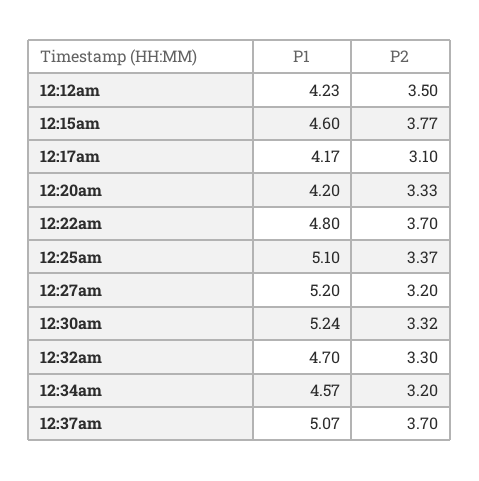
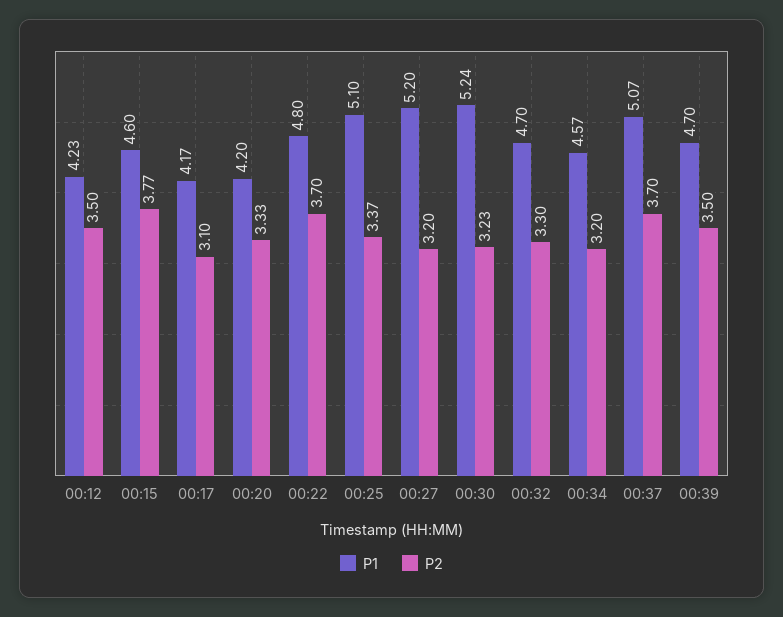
P2, 12:30am: 3.32 -> 3.23
P1, 00:39: none -> 4.7
P2, 00:39: none -> 3.5

